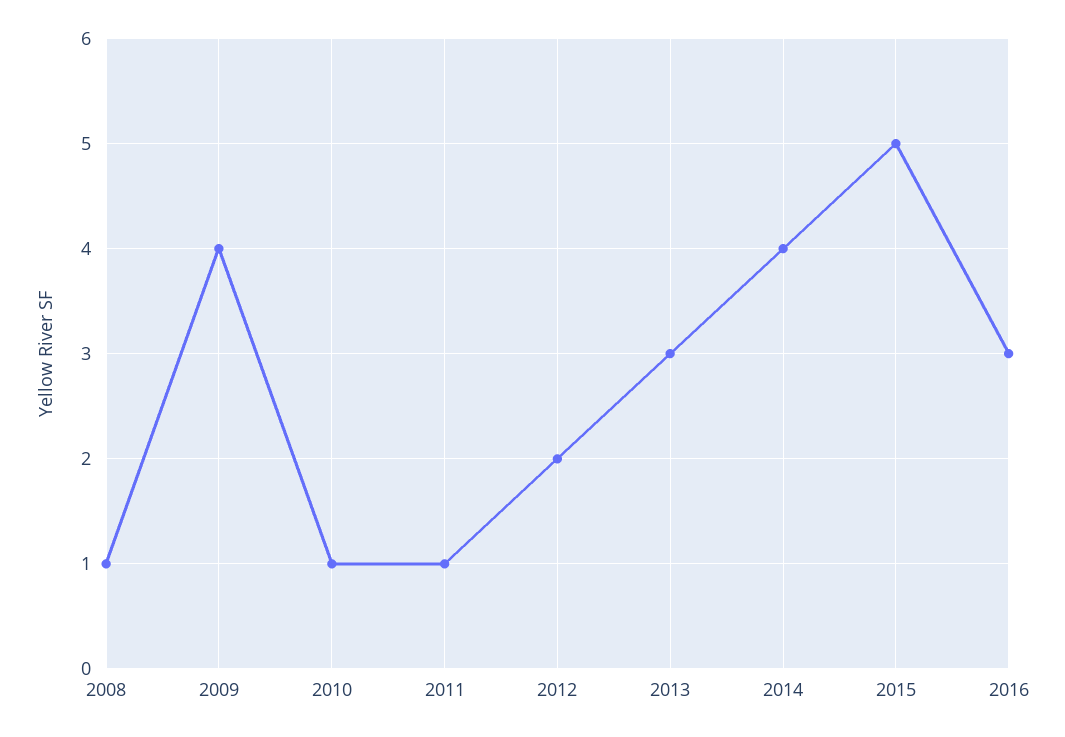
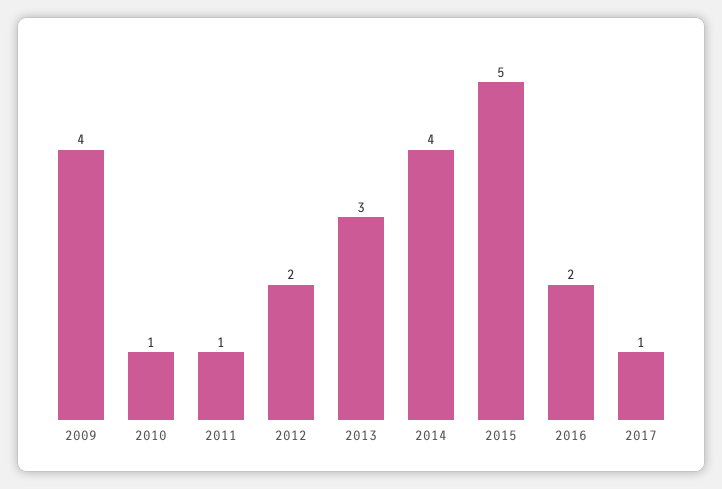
2008: 1 -> none
2016: 3 -> 2
2017: none -> 1

